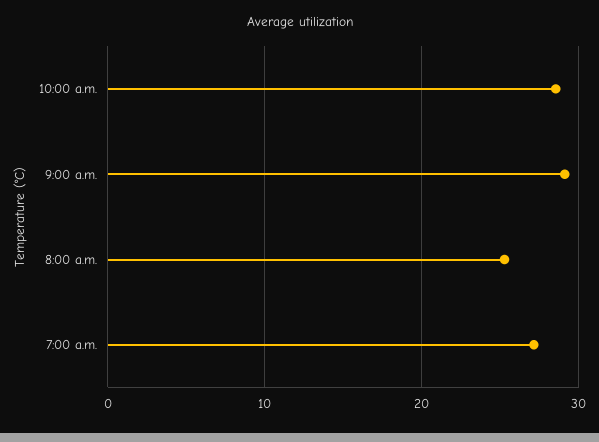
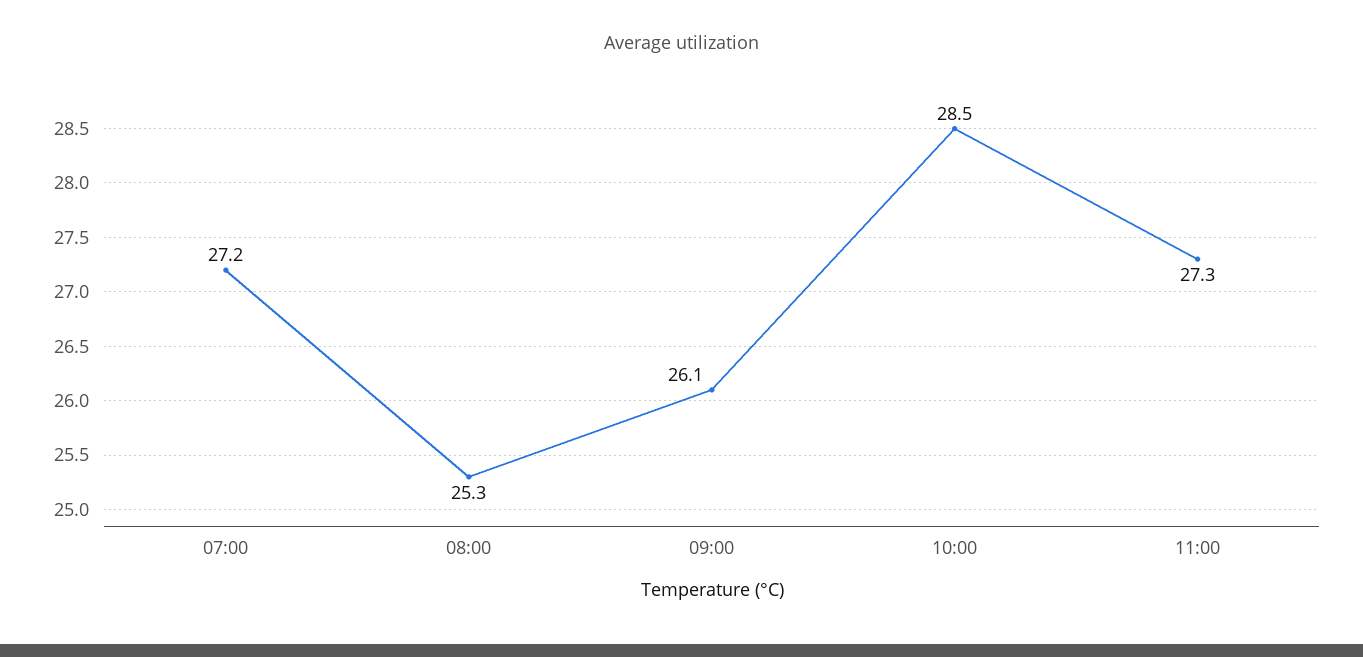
9:00 a.m.: 29 -> 26.1
11:00: none -> 27.3

